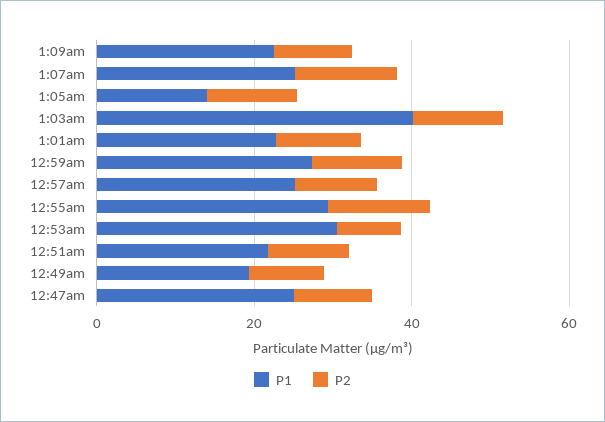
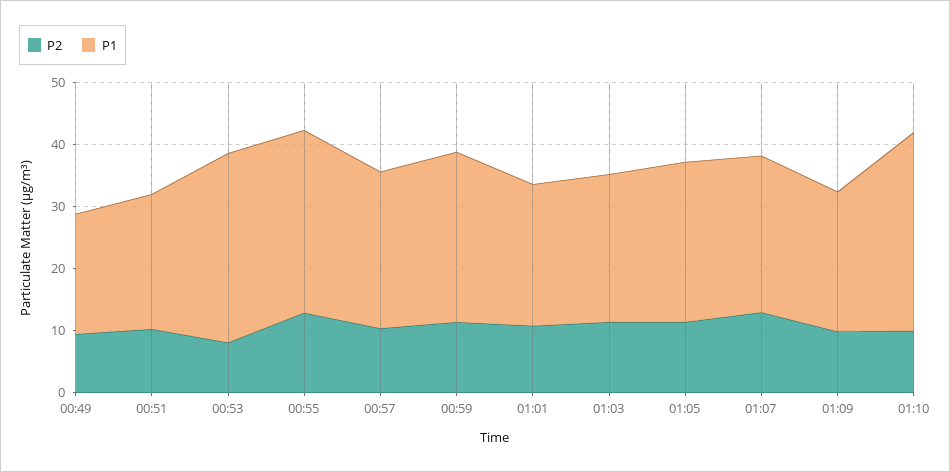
P1, 1:05am: 15 -> 26
P1, 1:03am: 40 -> 24
P1, 12:47am: 25 -> none
P2, 12:47am: 10 -> none
P2, 01:10: none -> 10
P1, 01:10: none -> 32

